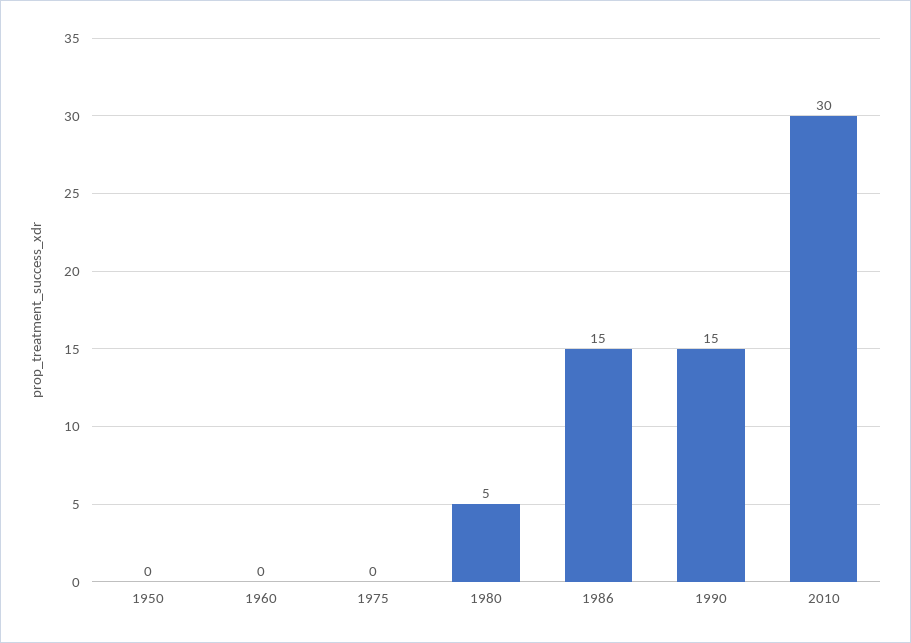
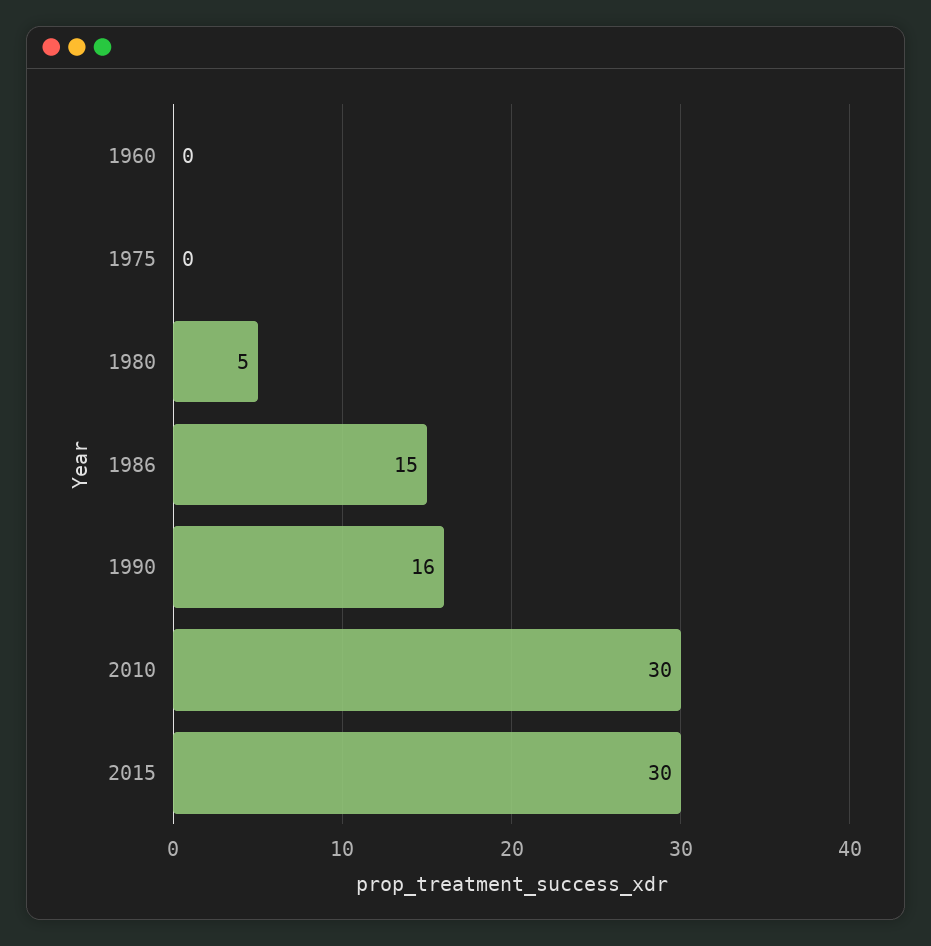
1950: 0 -> none
1990: 15 -> 16
2015: none -> 30

